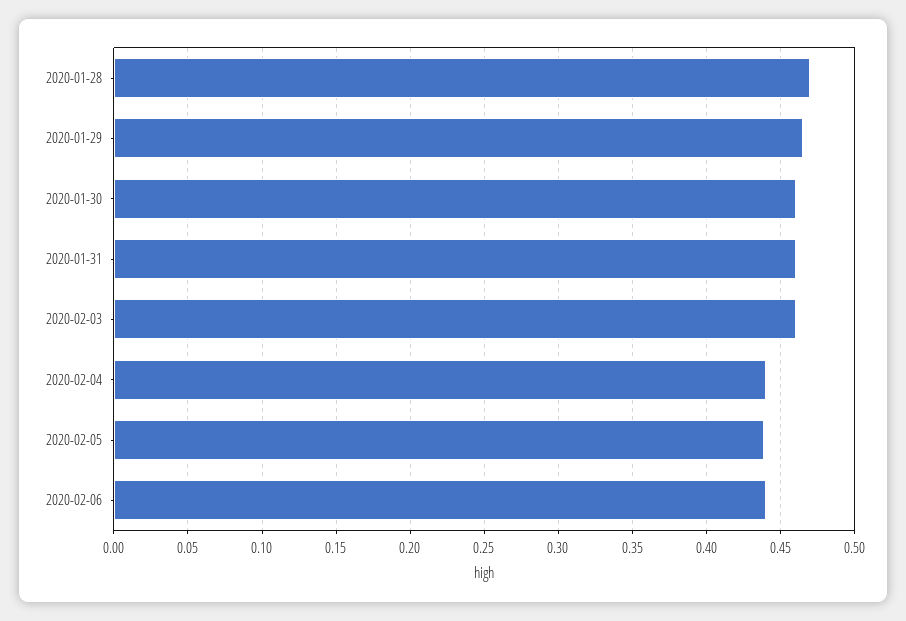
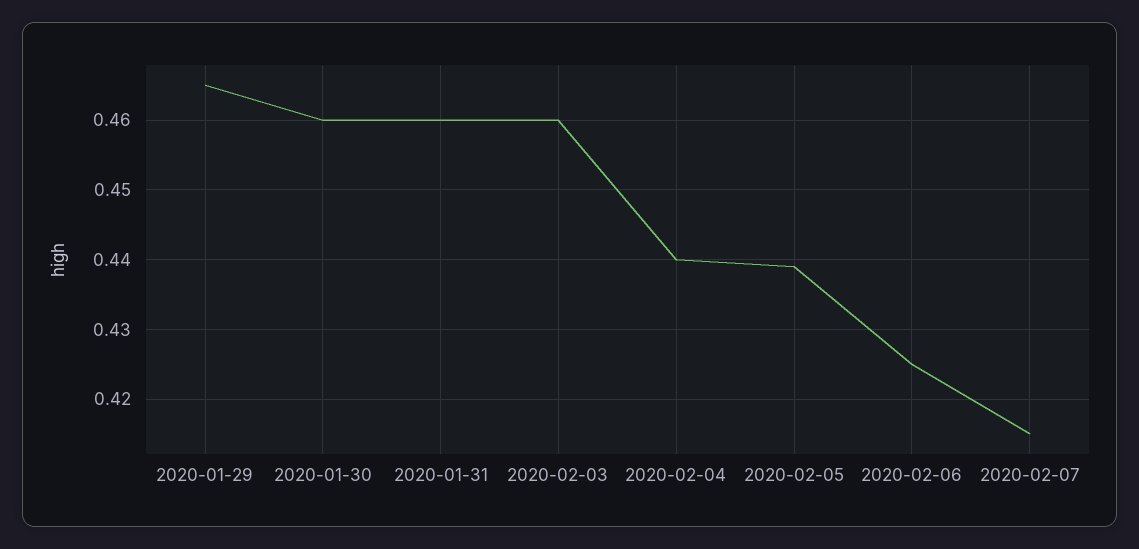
2020-01-28: 0.47 -> none
2020-02-06: 0.44 -> 0.425
2020-02-07: none -> 0.415

